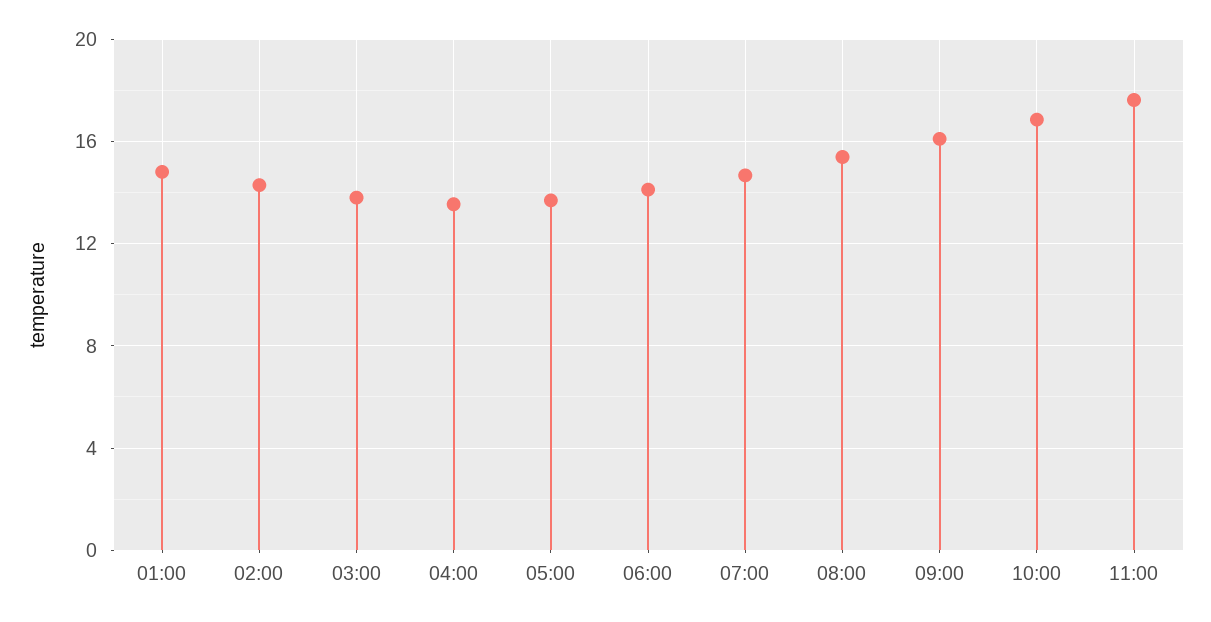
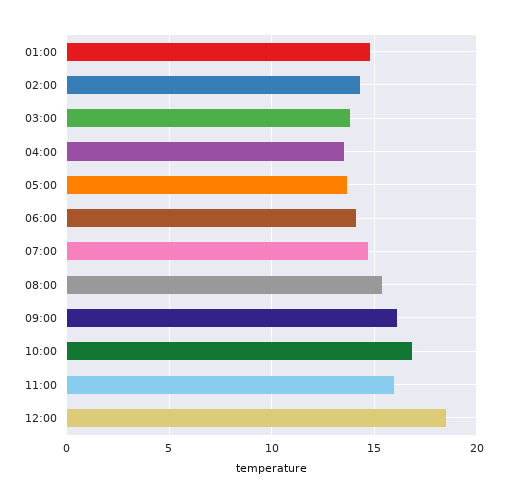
11:00: 17.5 -> 16
12:00: none -> 18.5

